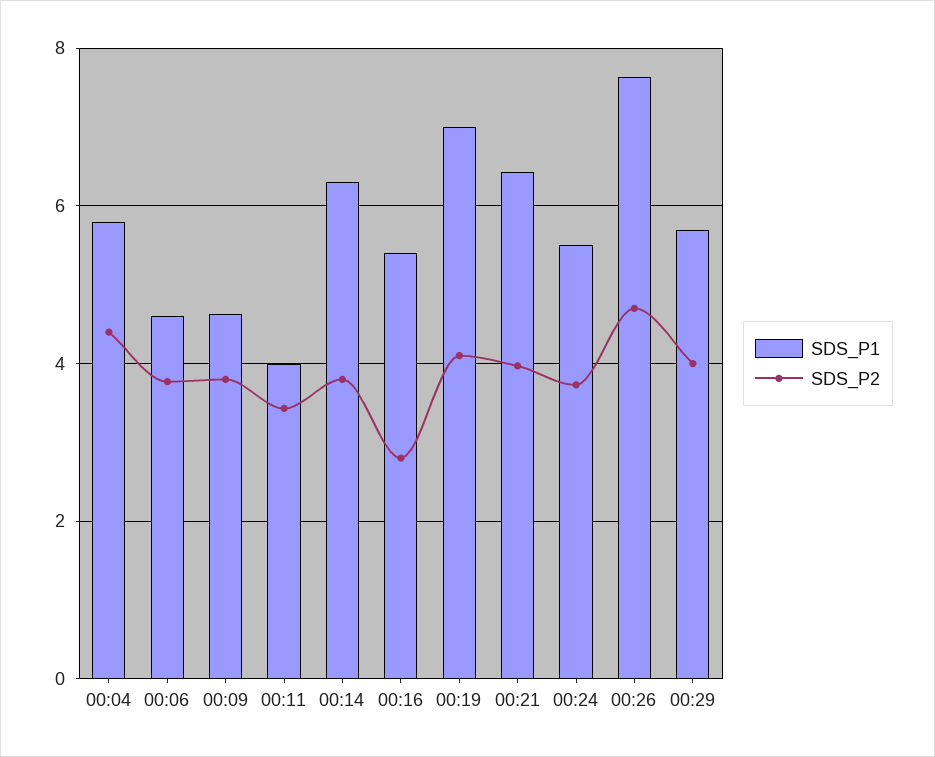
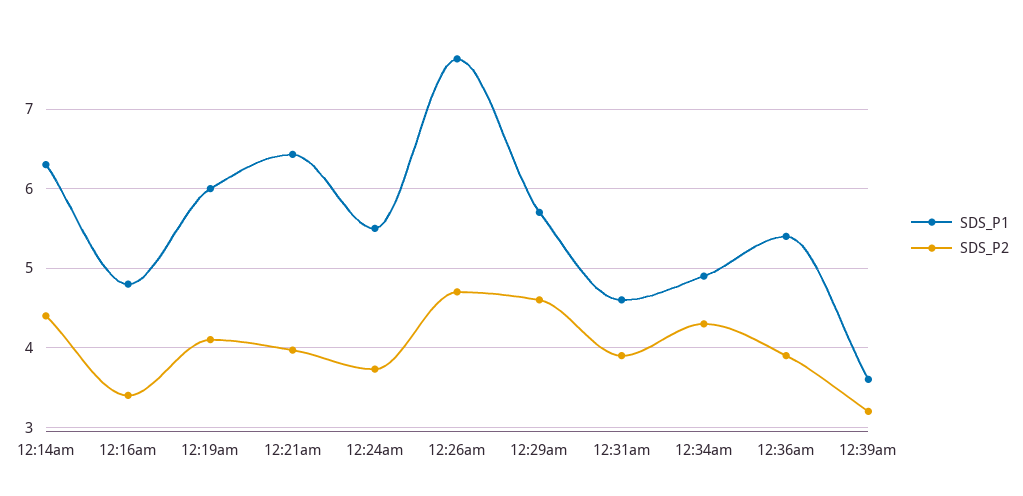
SDS_P1, 00:04: 5.8 -> none
SDS_P2, 00:04: 4.4 -> none
SDS_P1, 00:06: 4.6 -> none
SDS_P2, 00:06: 3.8 -> none
SDS_P1, 00:09: 4.6 -> none
SDS_P2, 00:09: 3.8 -> none
SDS_P1, 00:11: 4 -> none
SDS_P2, 00:11: 3.4 -> none
SDS_P2, 00:14: 3.8 -> 4.4
SDS_P1, 00:16: 5.4 -> 4.8
SDS_P2, 00:16: 2.8 -> 3.4
SDS_P1, 00:19: 7 -> 6
SDS_P2, 00:29: 4 -> 4.6
SDS_P1, 12:31am: none -> 4.6
SDS_P2, 12:31am: none -> 3.9
SDS_P1, 12:34am: none -> 4.9
SDS_P2, 12:34am: none -> 4.3
SDS_P1, 12:36am: none -> 5.4
SDS_P2, 12:36am: none -> 3.9
SDS_P1, 12:39am: none -> 3.6
SDS_P2, 12:39am: none -> 3.2

